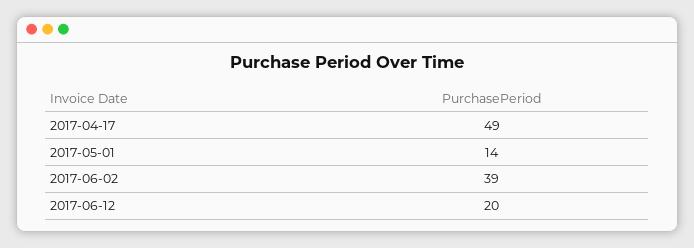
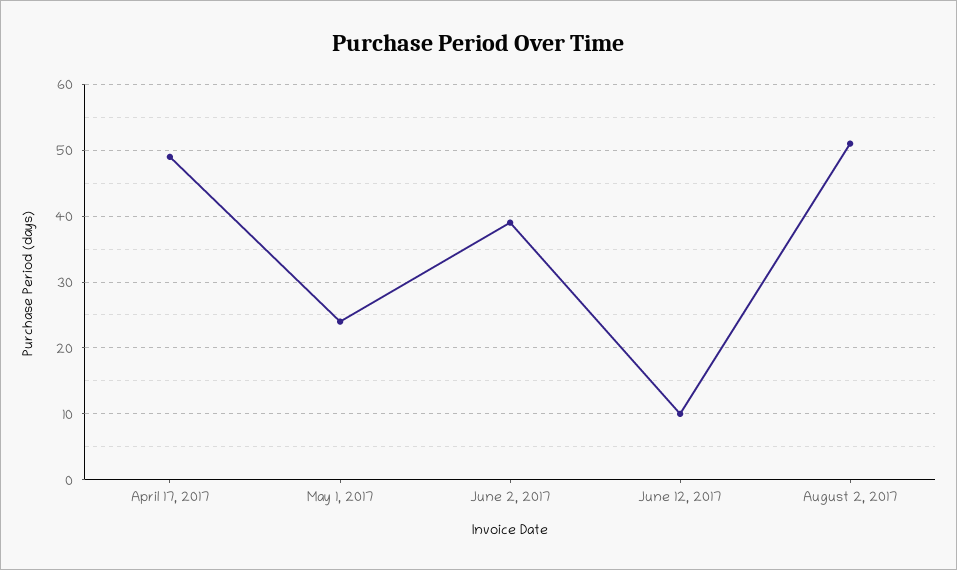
2017-05-01: 14 -> 24
2017-06-12: 20 -> 10
August 2, 2017: none -> 51

